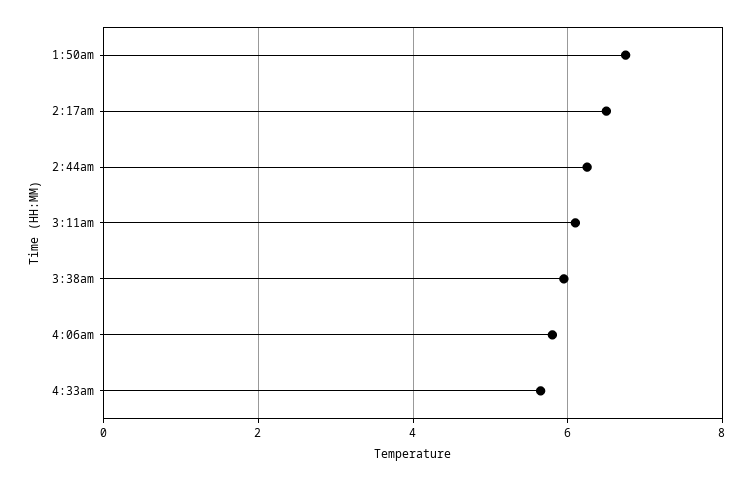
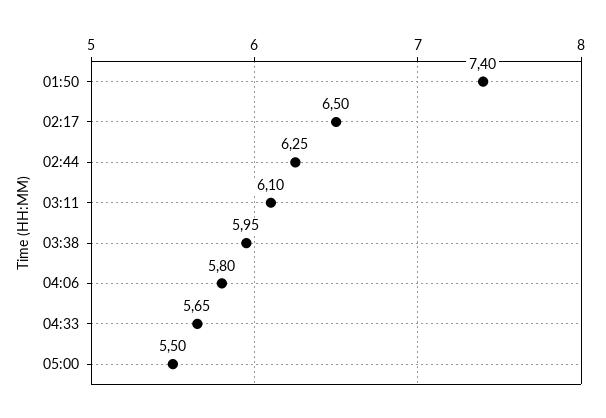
1:50am: 6.8 -> 7.4
05:00: none -> 5.5

